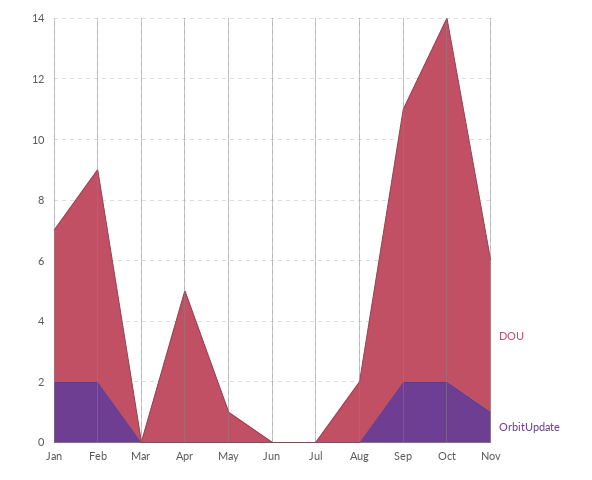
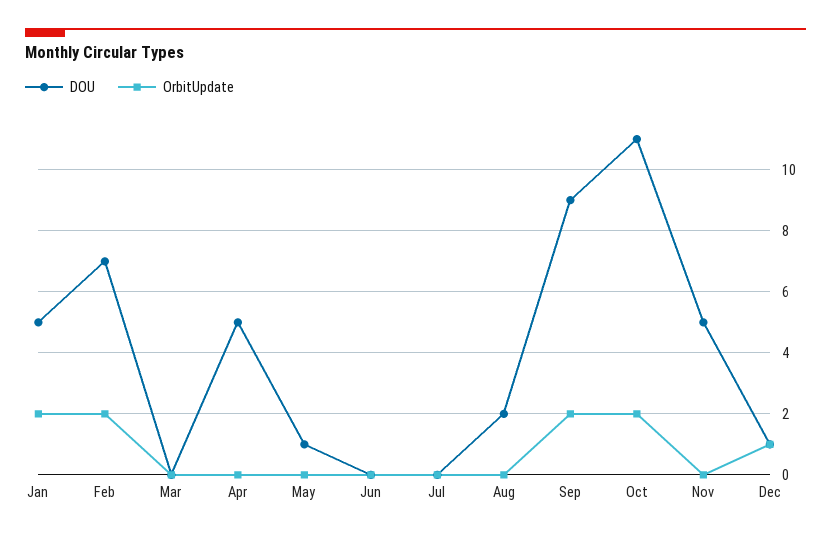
DOU, Oct: 12 -> 11
OrbitUpdate, Nov: 1 -> 0
DOU, Dec: none -> 1
OrbitUpdate, Dec: none -> 1

